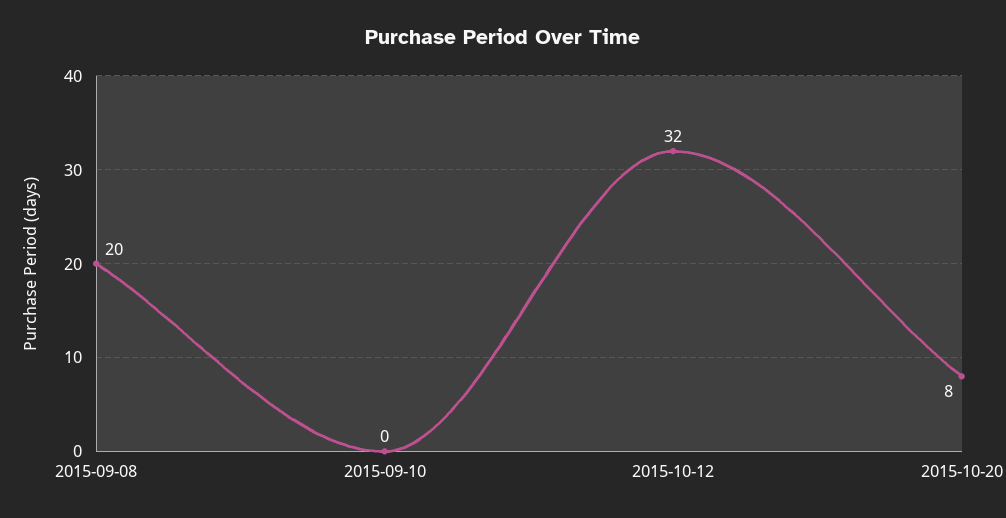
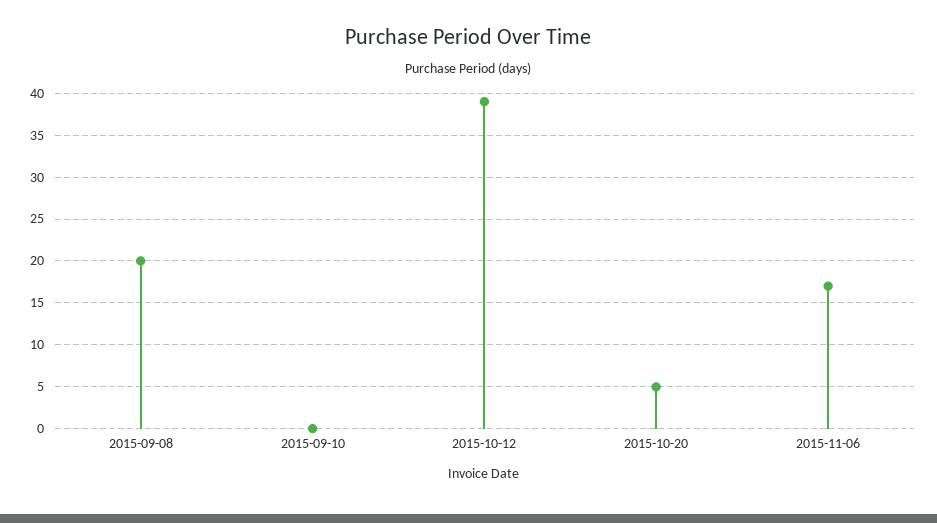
2015-10-12: 32 -> 39
2015-10-20: 8 -> 5
2015-11-06: none -> 17

